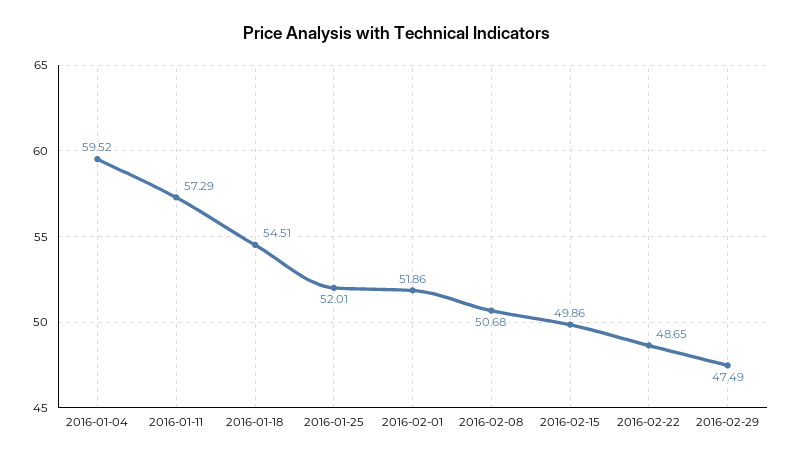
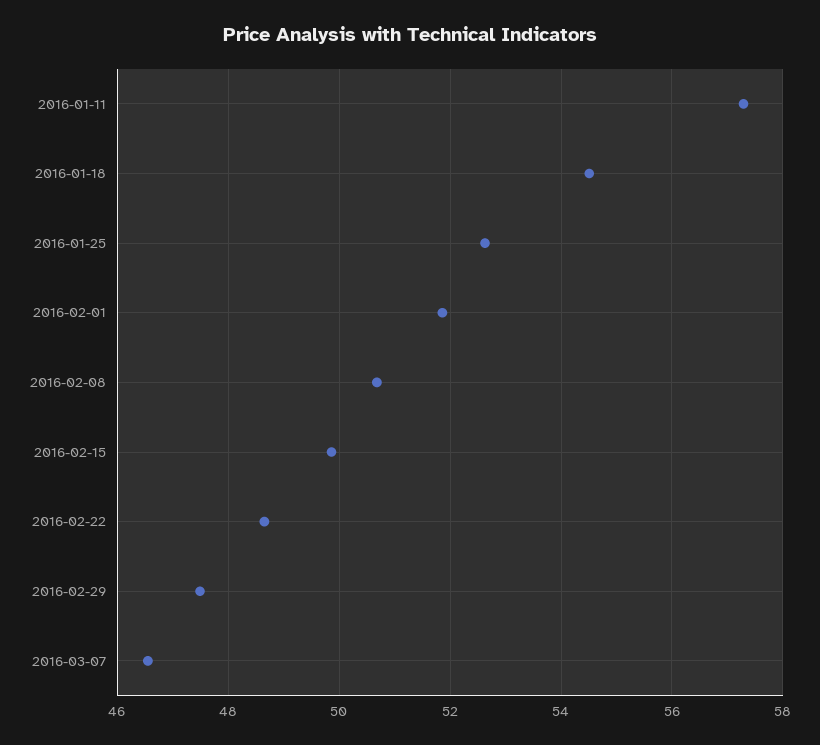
2016-01-04: 59.52 -> none
2016-01-25: 52.01 -> 52.6
2016-03-07: none -> 46.6

